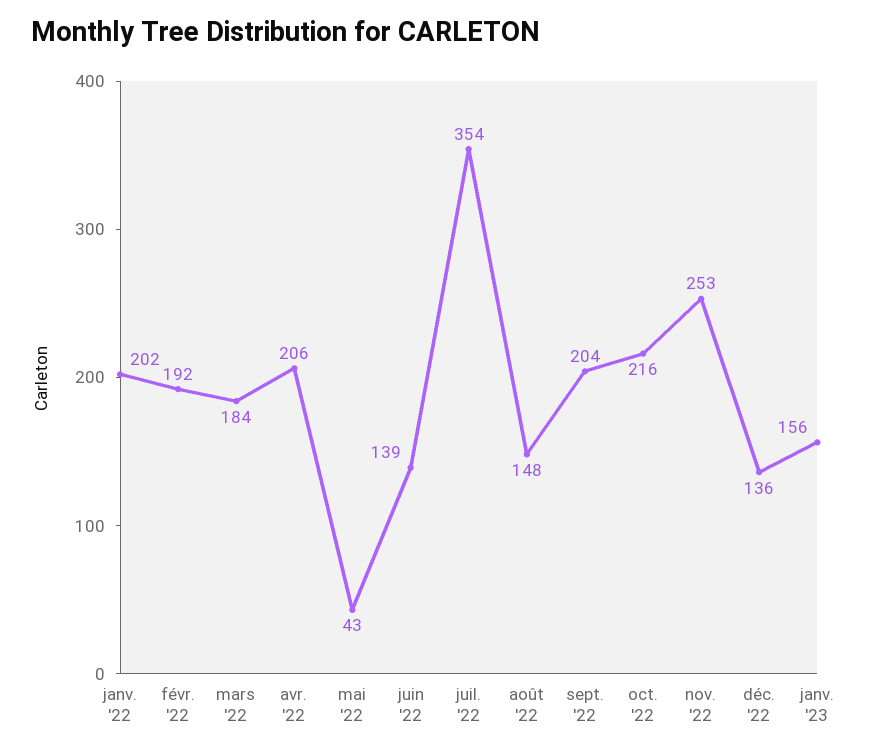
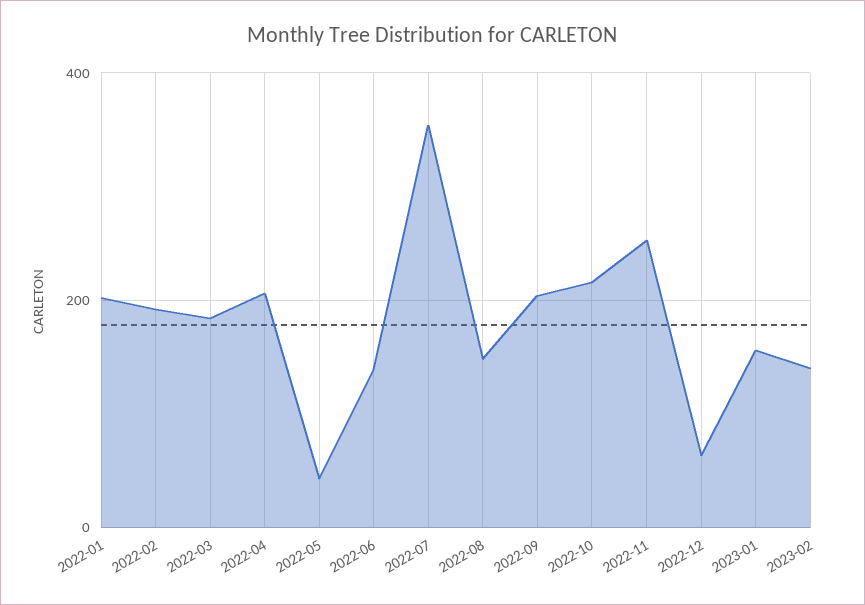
déc. '22: 136 -> 60
2023-02: none -> 140

